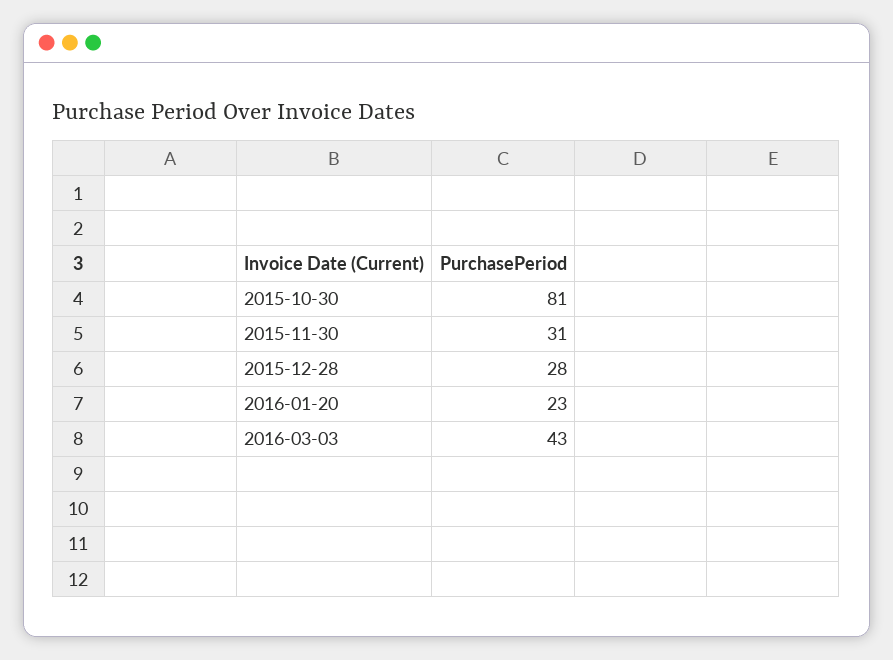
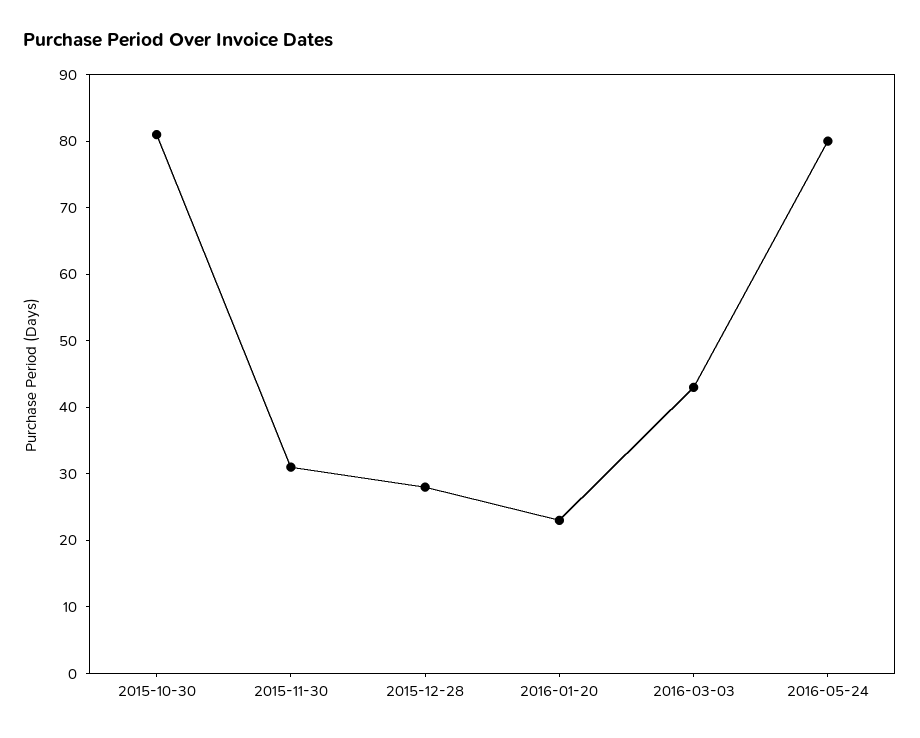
2016-05-24: none -> 80

